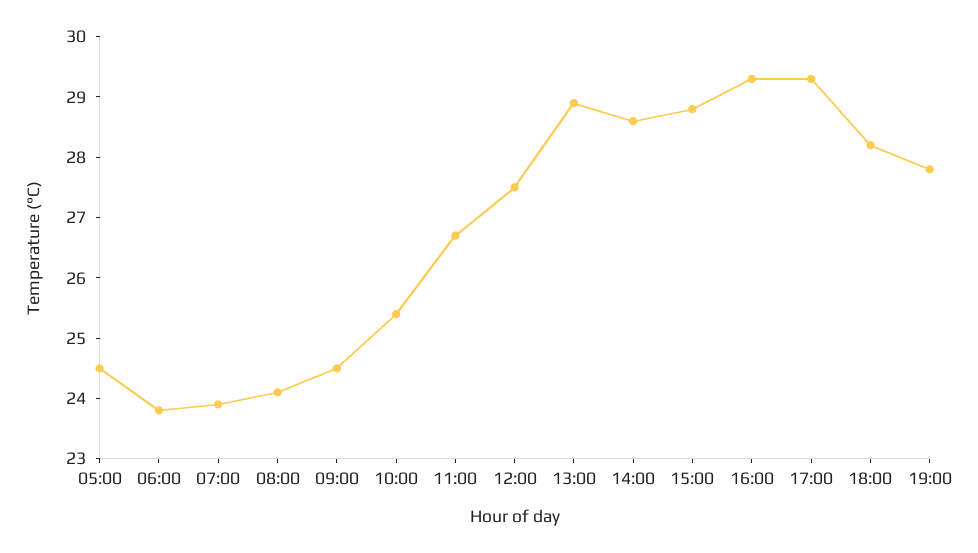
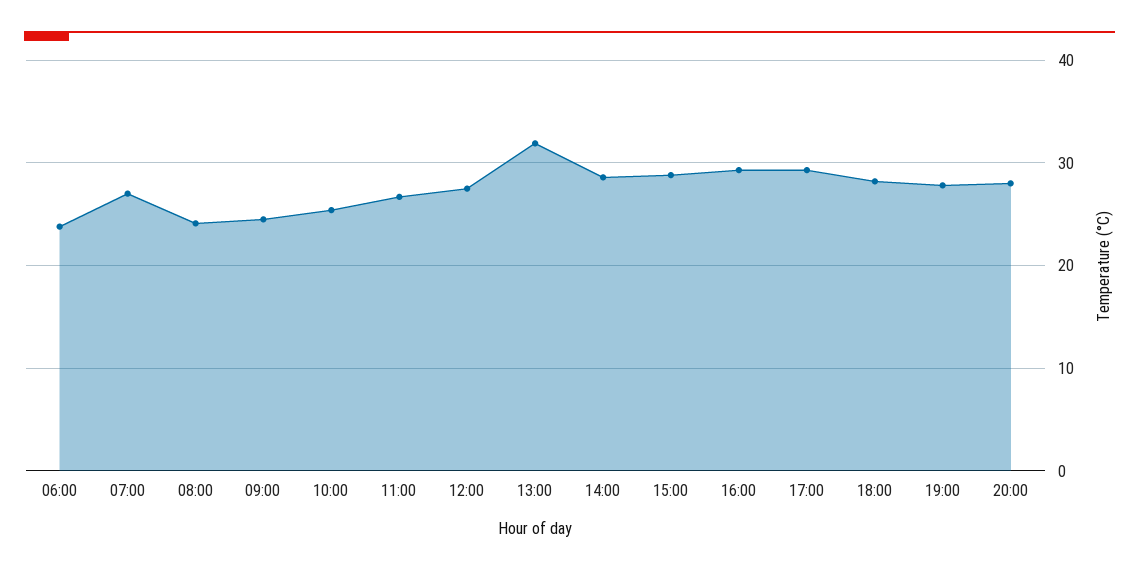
05:00: 24.5 -> none
07:00: 24 -> 27
13:00: 29 -> 32
20:00: none -> 28

